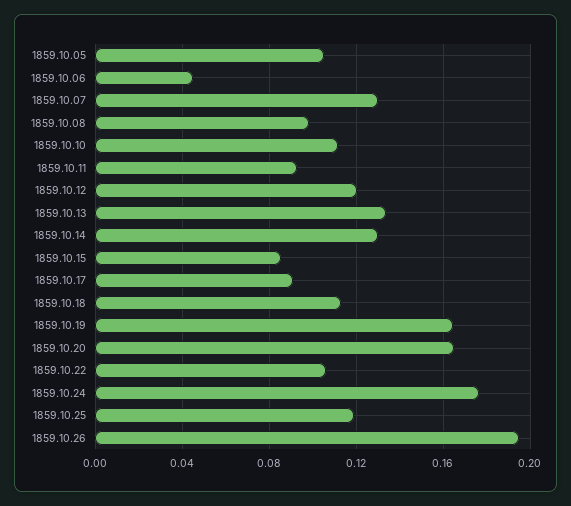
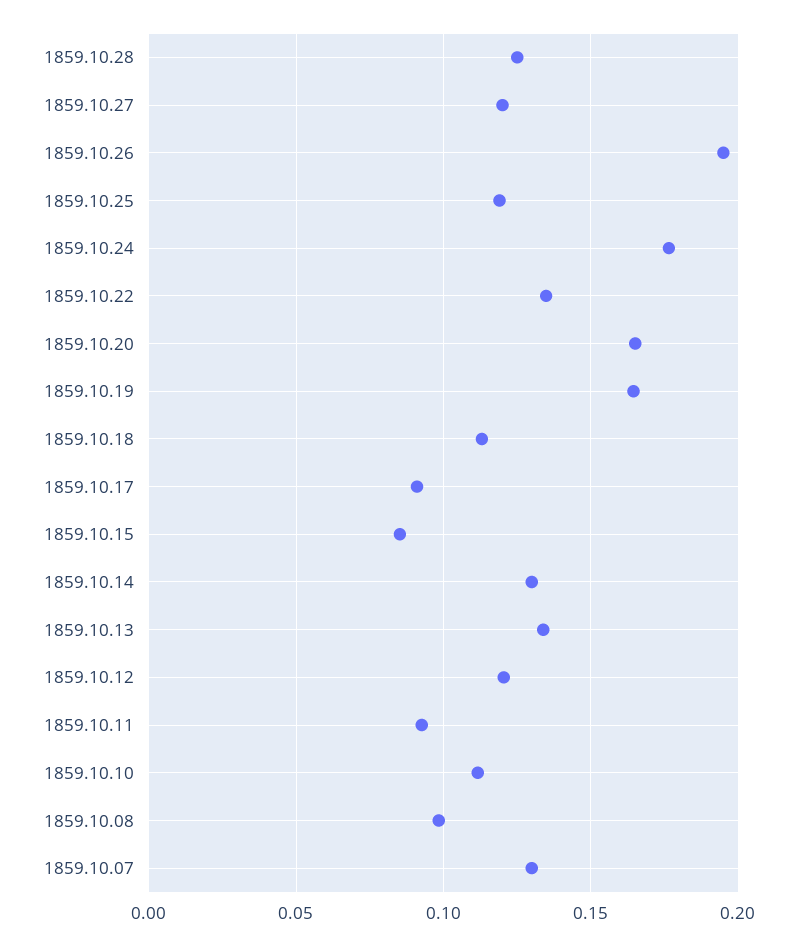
1859.10.05: 0.105 -> none
1859.10.06: 0.045 -> none
1859.10.22: 0.105 -> 0.135
1859.10.28: none -> 0.125
1859.10.27: none -> 0.12

